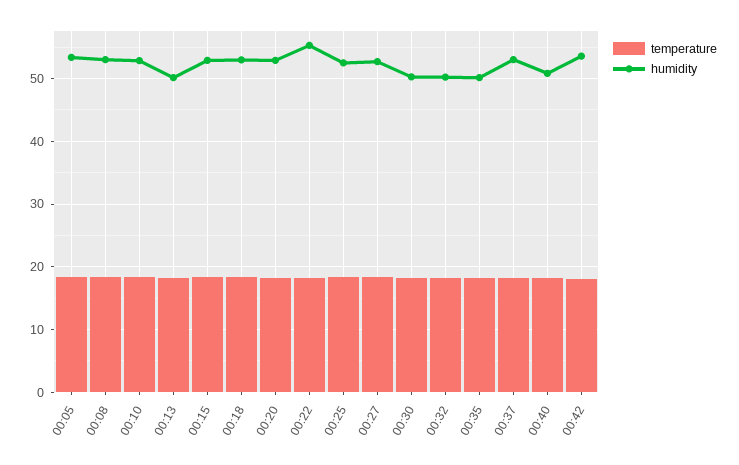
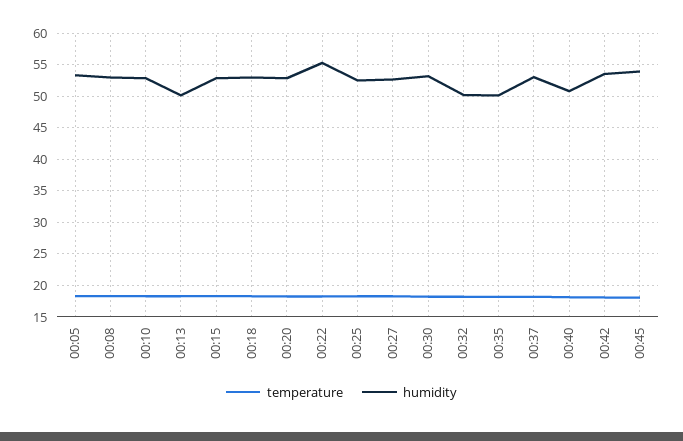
humidity, 00:30: 50 -> 53
temperature, 00:45: none -> 18
humidity, 00:45: none -> 54

